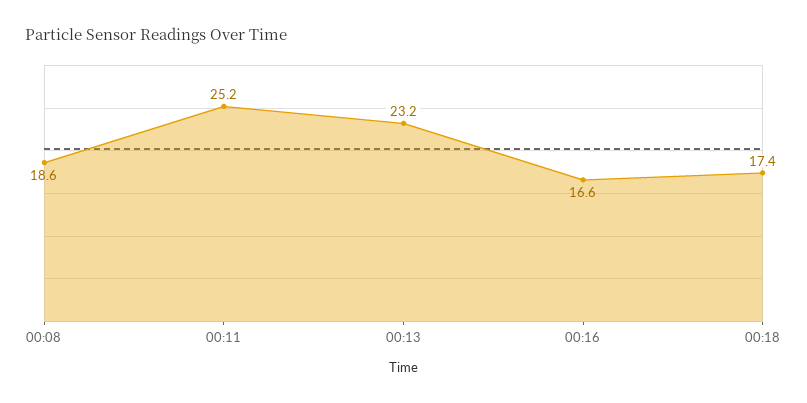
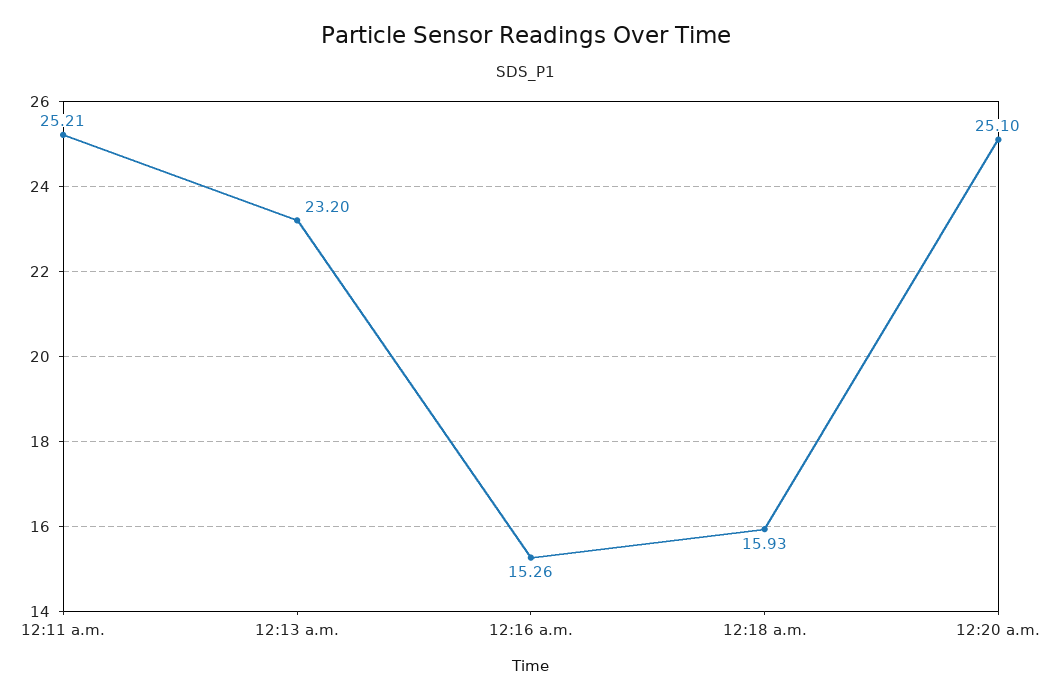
00:08: 18.6 -> none
00:16: 16.6 -> 15.26
00:18: 17.4 -> 15.93
12:20 a.m.: none -> 25.1

